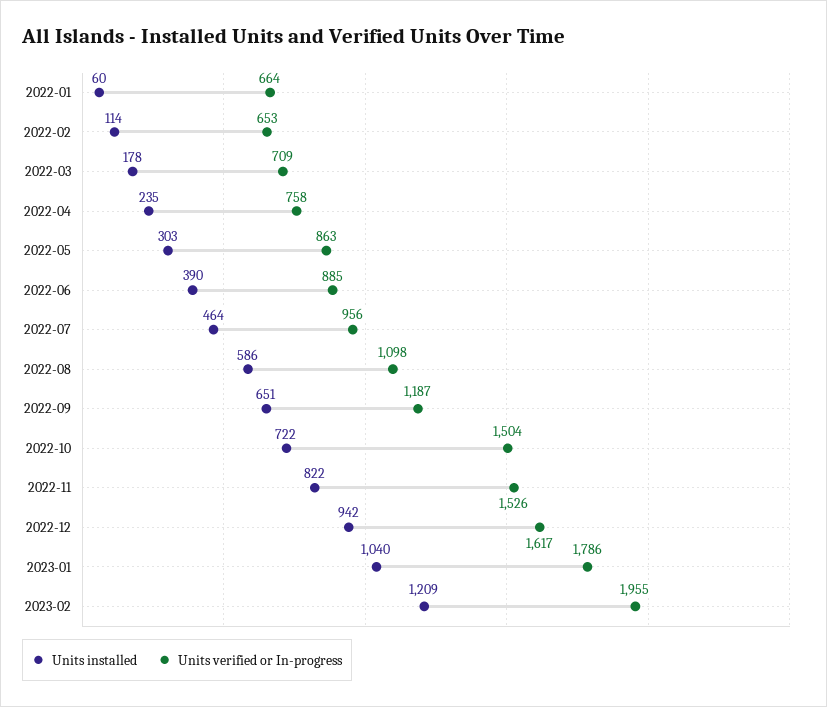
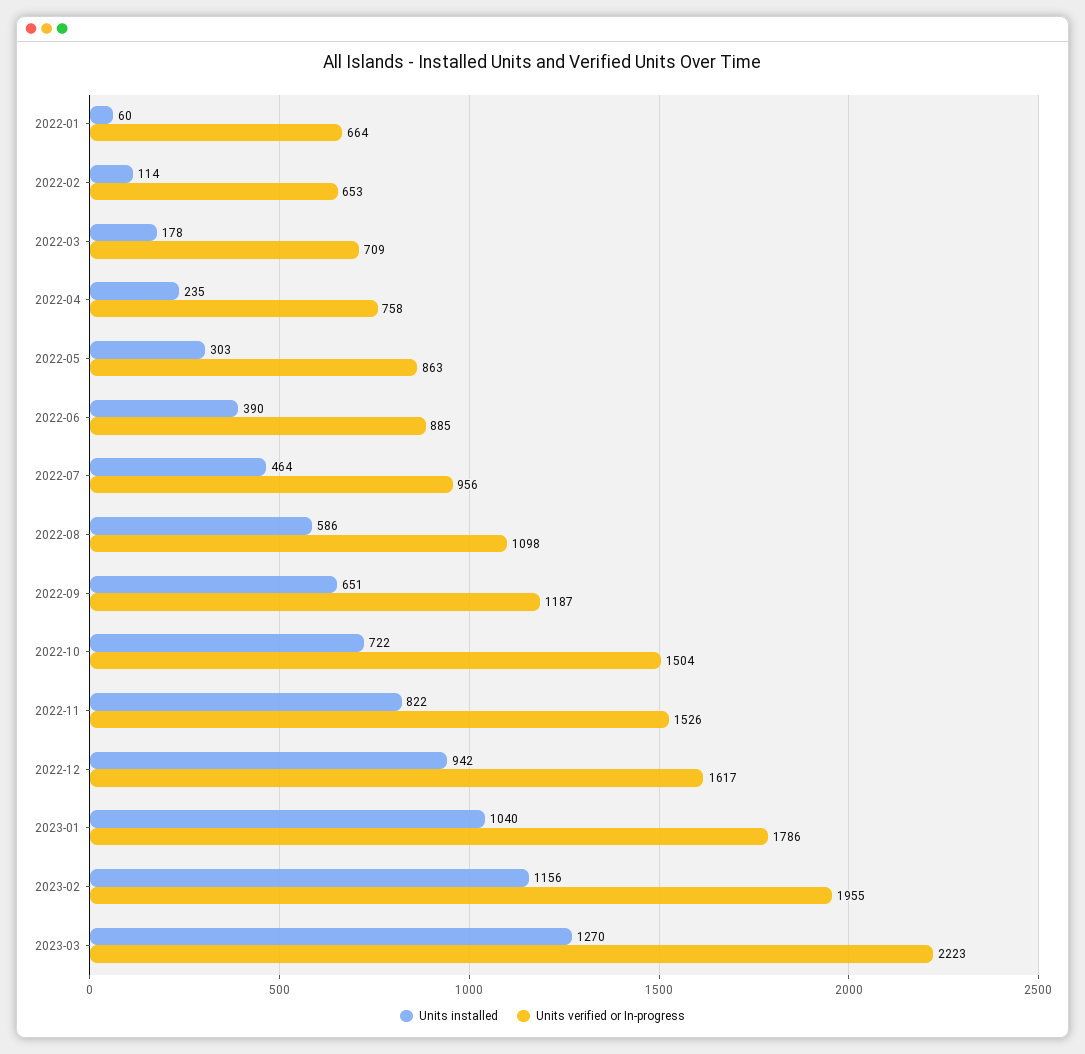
Units installed, 2023-02: 1209 -> 1156
Units installed, 2023-03: none -> 1270
Units verified or In-progress, 2023-03: none -> 2223

